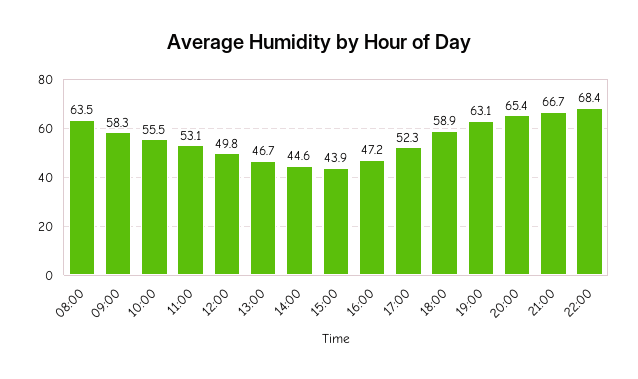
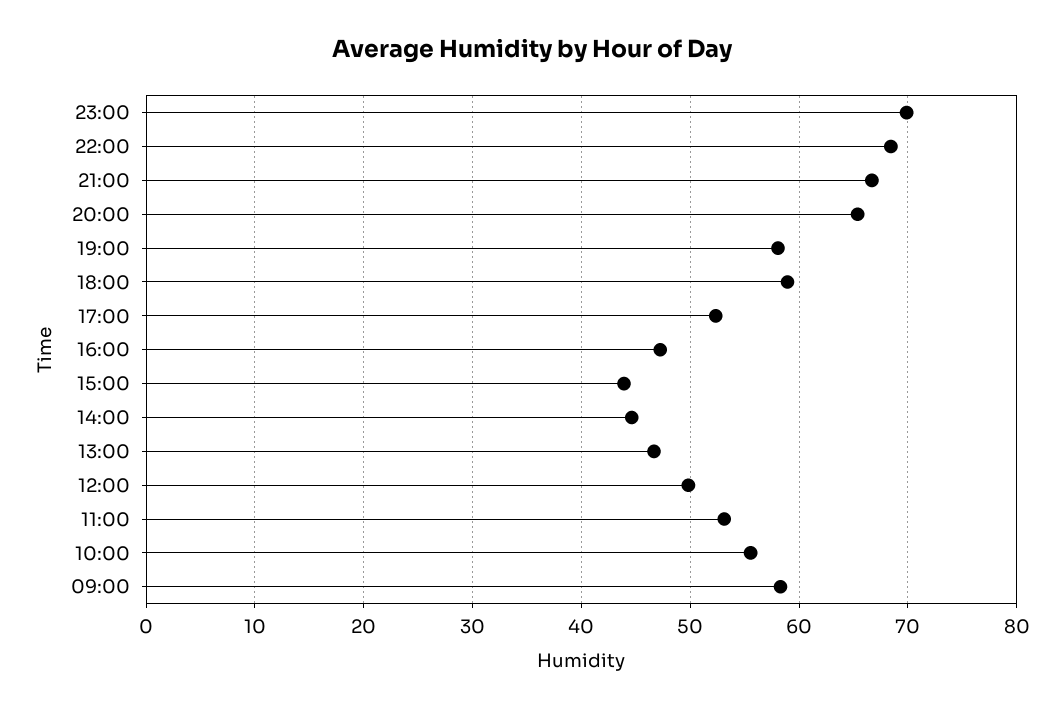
08:00: 63.5 -> none
19:00: 63.1 -> 58
23:00: none -> 70

